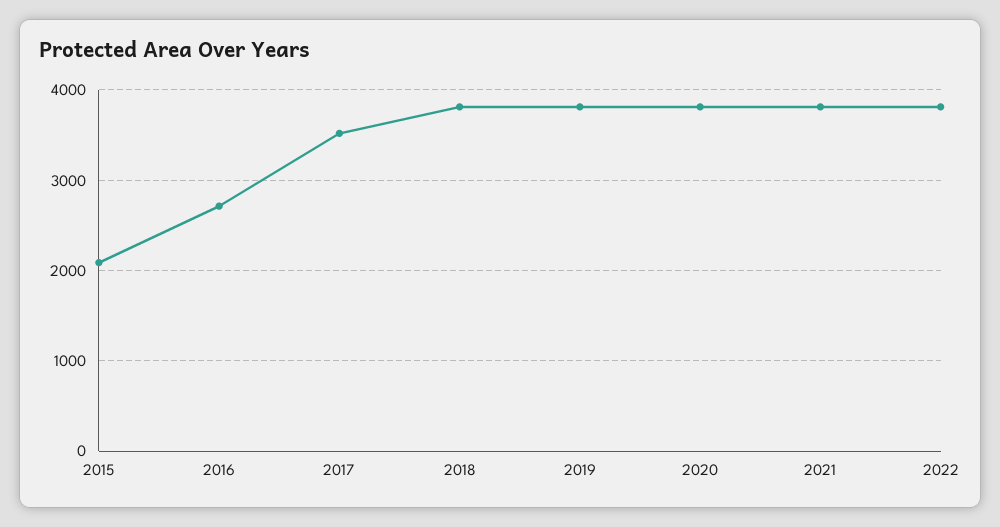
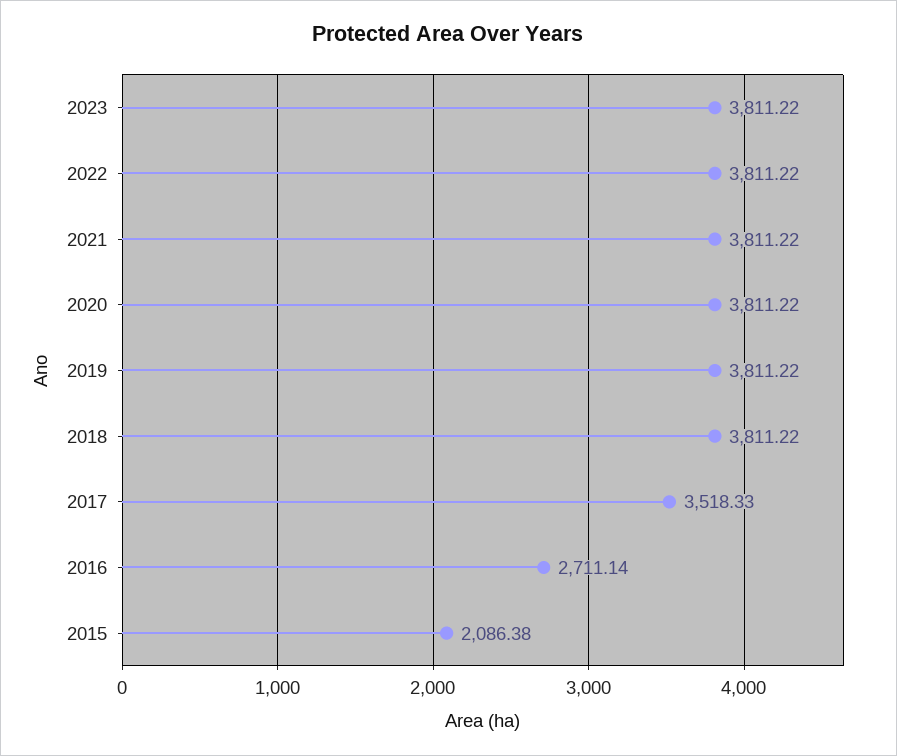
2023: none -> 3811.22

